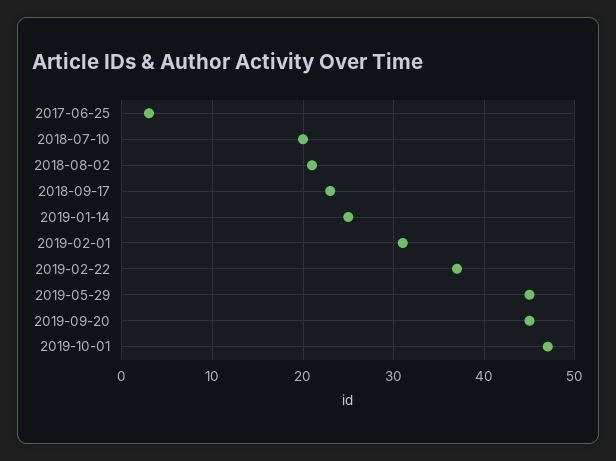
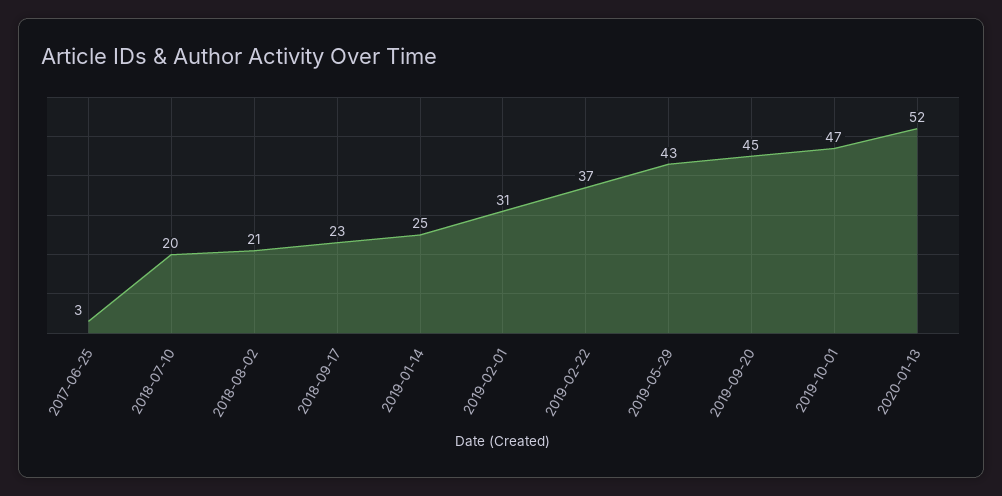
2019-05-29: 45 -> 43
2020-01-13: none -> 52

